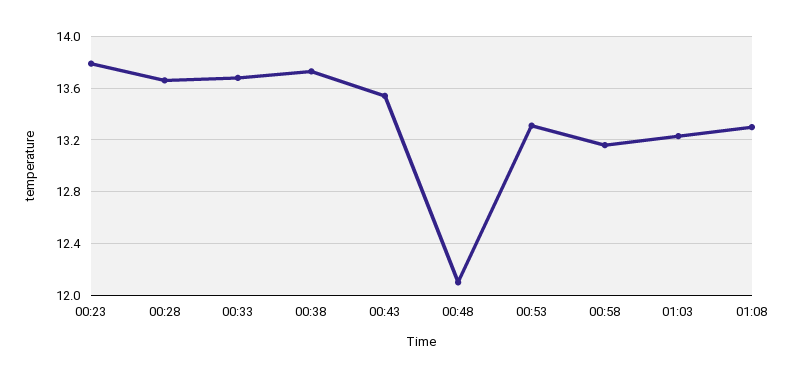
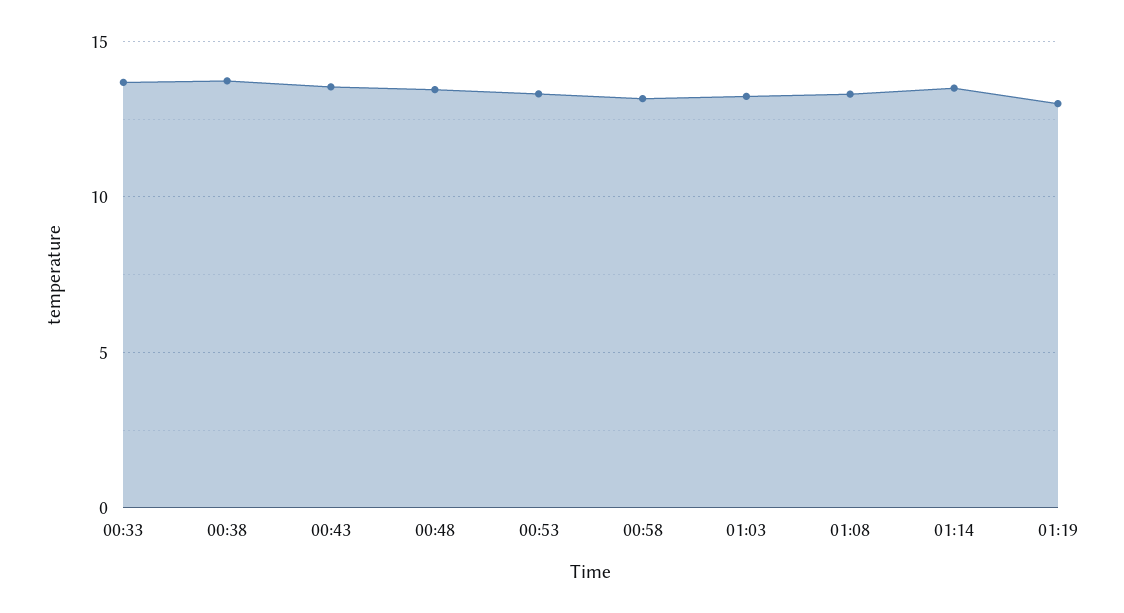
00:23: 13.8 -> none
00:28: 13.65 -> none
00:48: 12.1 -> 13.5
01:14: none -> 13.5
01:19: none -> 13

